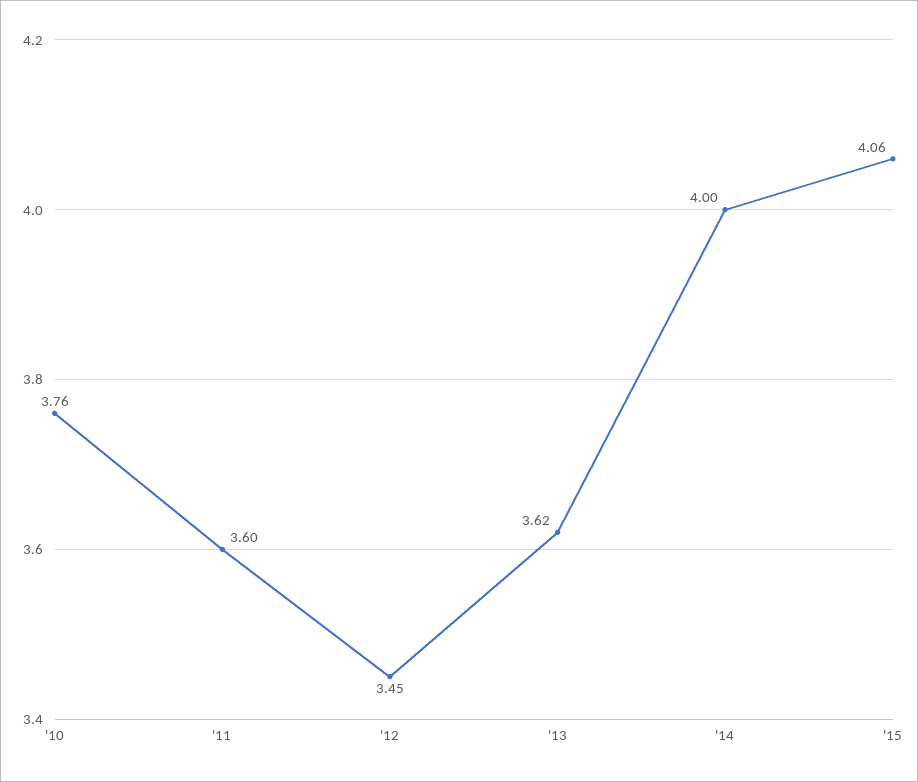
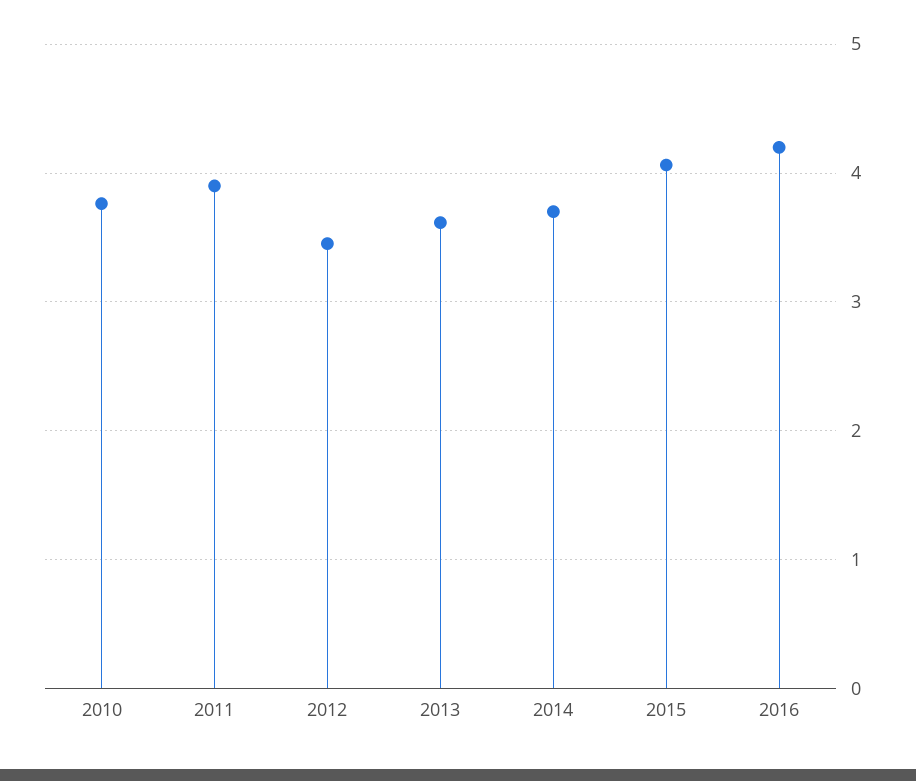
'11: 3.6 -> 3.9
'14: 4 -> 3.7
2016: none -> 4.2

